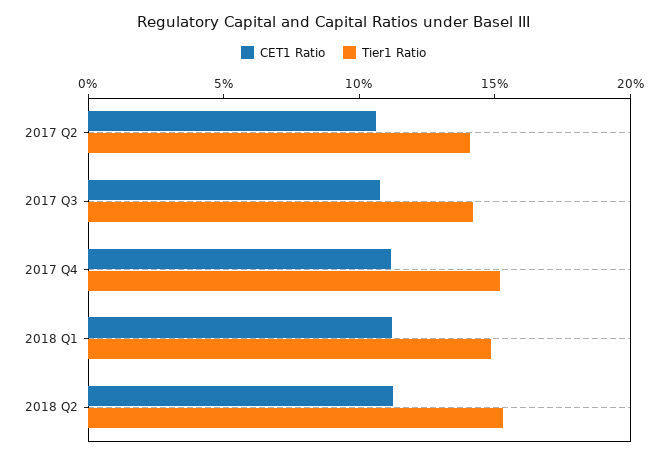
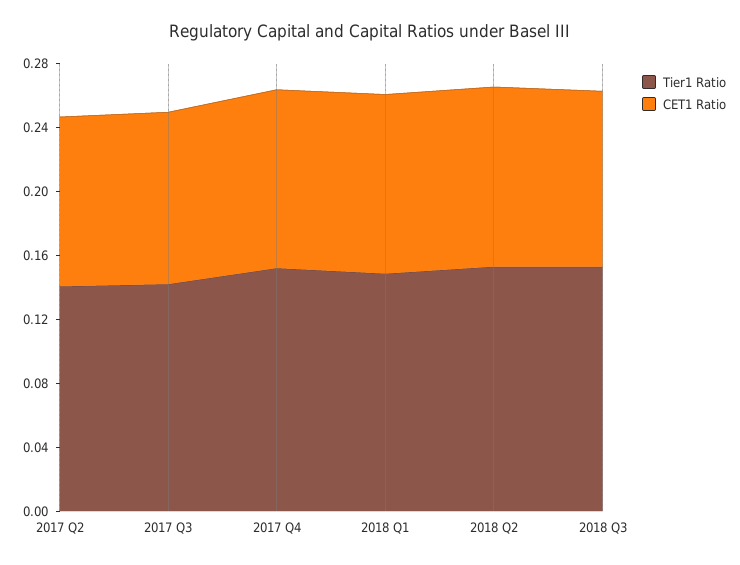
Tier1 Ratio, 2018 Q3: none -> 0.15
CET1 Ratio, 2018 Q3: none -> 0.11

